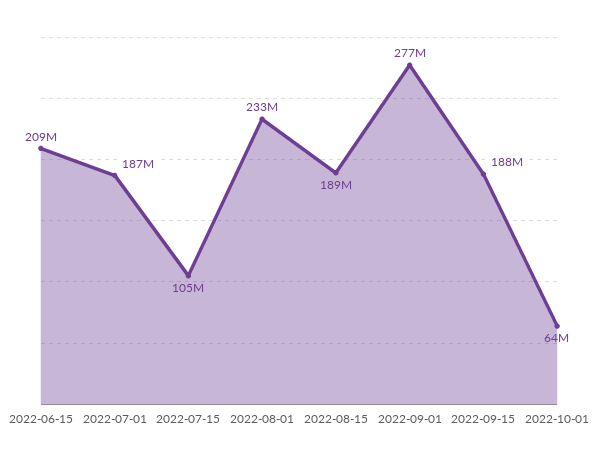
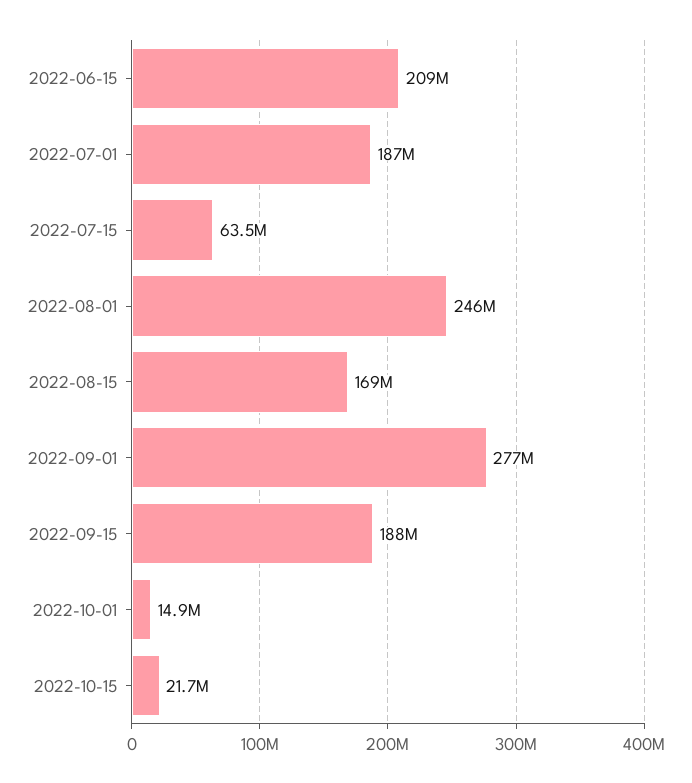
2022-07-15: 105000000 -> 63500000
2022-08-01: 233000000 -> 246000000
2022-08-15: 189000000 -> 169000000
2022-10-01: 64000000 -> 14900000
2022-10-15: none -> 21700000

